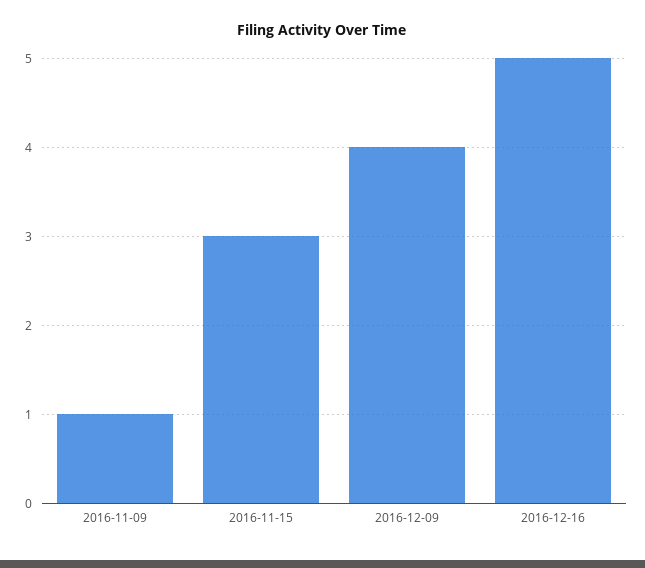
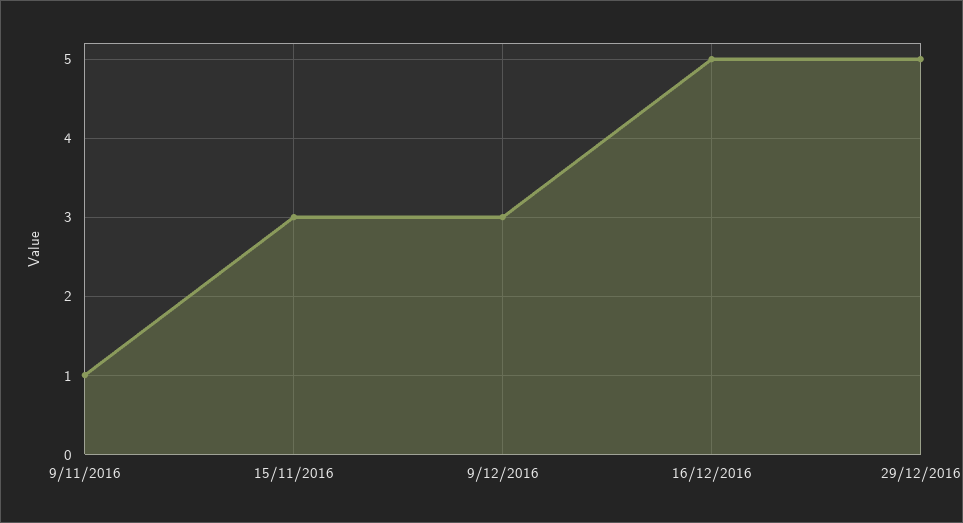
2016-12-09: 4 -> 3
29/12/2016: none -> 5

